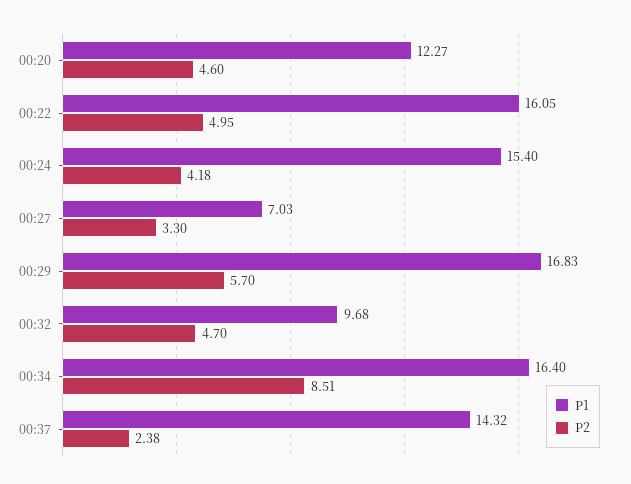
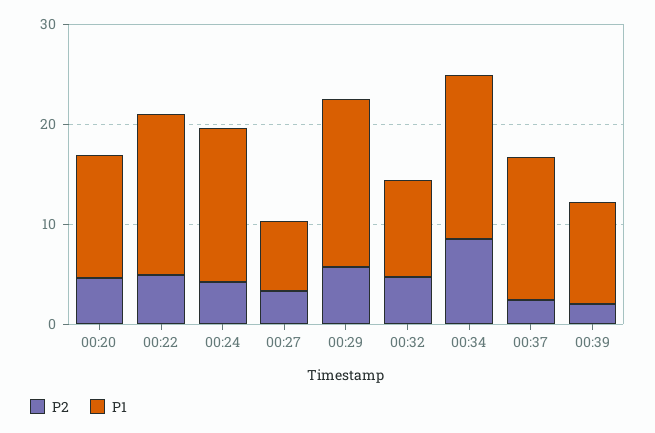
P2, 00:39: none -> 2
P1, 00:39: none -> 10

